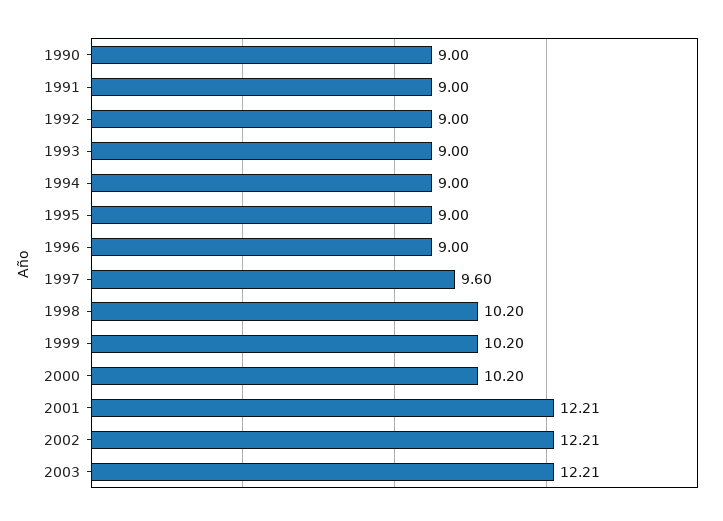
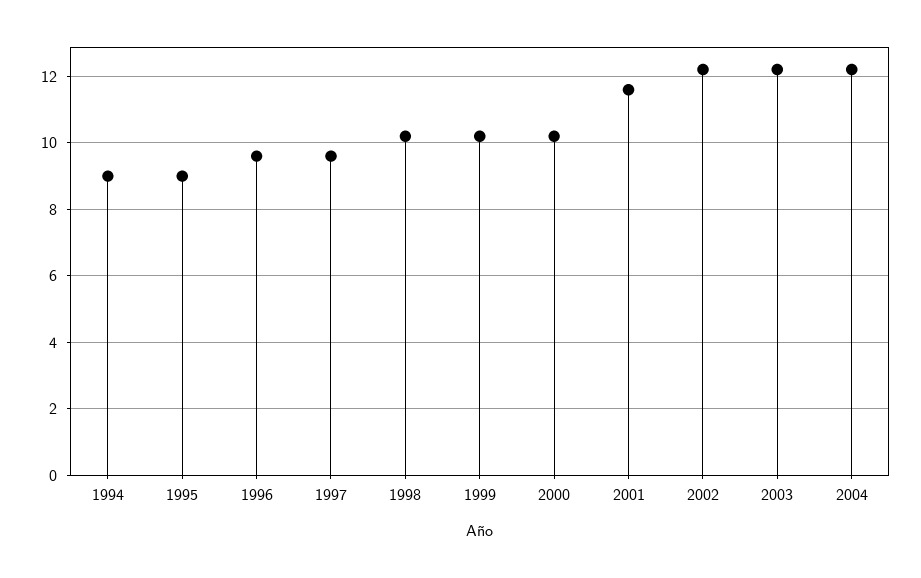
1990: 9 -> none
1991: 9 -> none
1992: 9 -> none
1993: 9 -> none
1996: 9 -> 9.6
2001: 12.21 -> 11.6
2004: none -> 12.2

